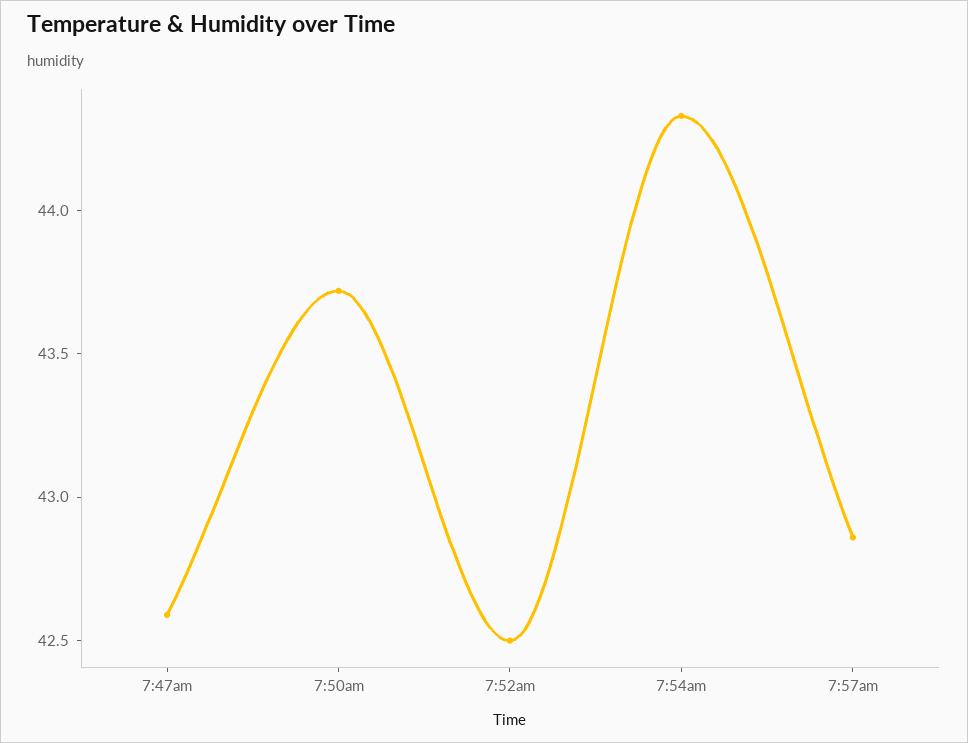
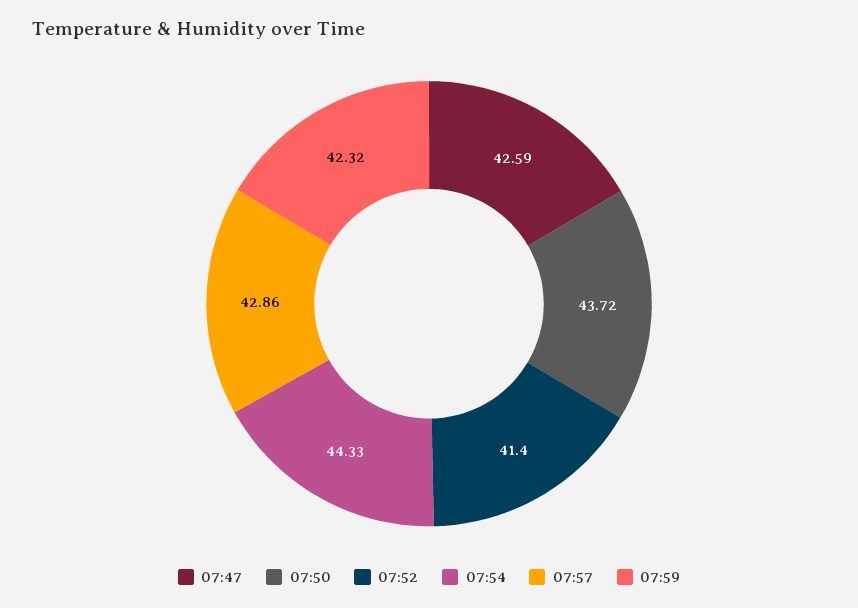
7:52am: 42.5 -> 41.4
07:59: none -> 42.32

